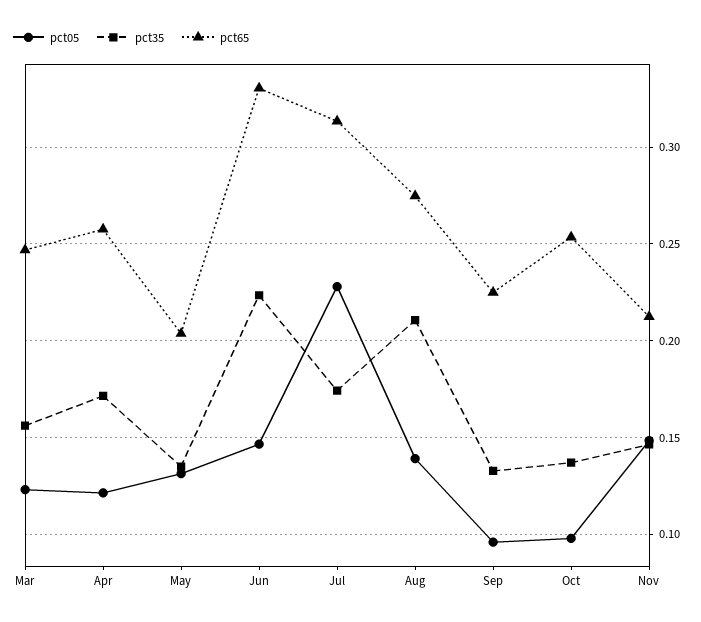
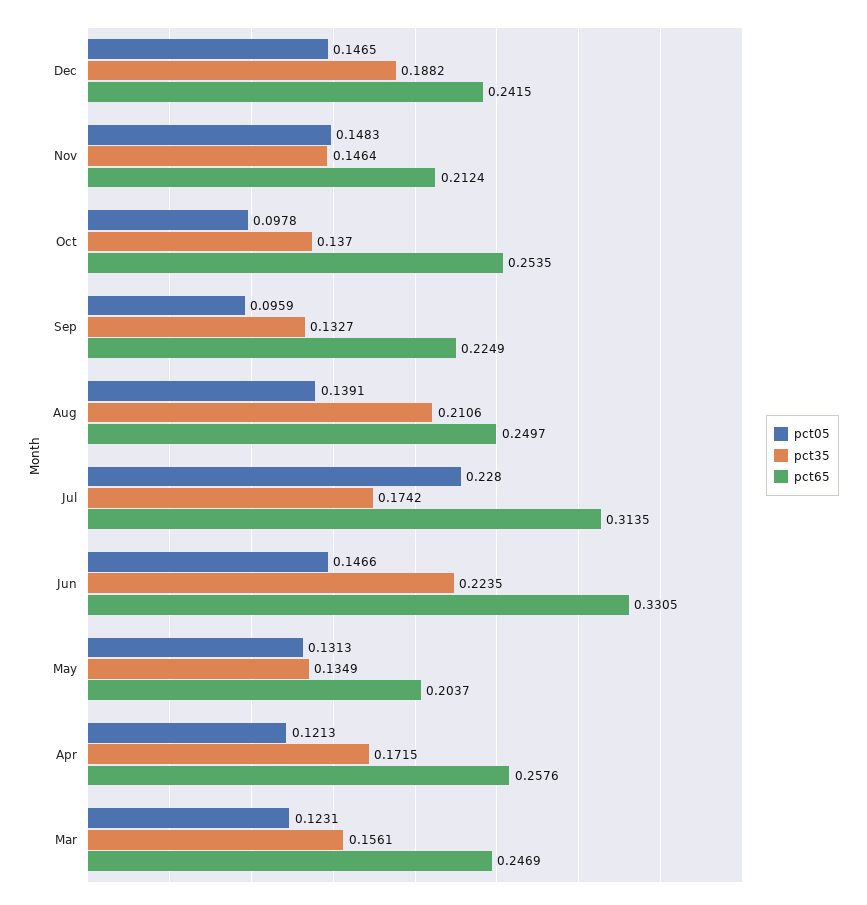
pct65, Aug: 0.275 -> 0.2497
pct05, Dec: none -> 0.1465
pct35, Dec: none -> 0.1882
pct65, Dec: none -> 0.2415

